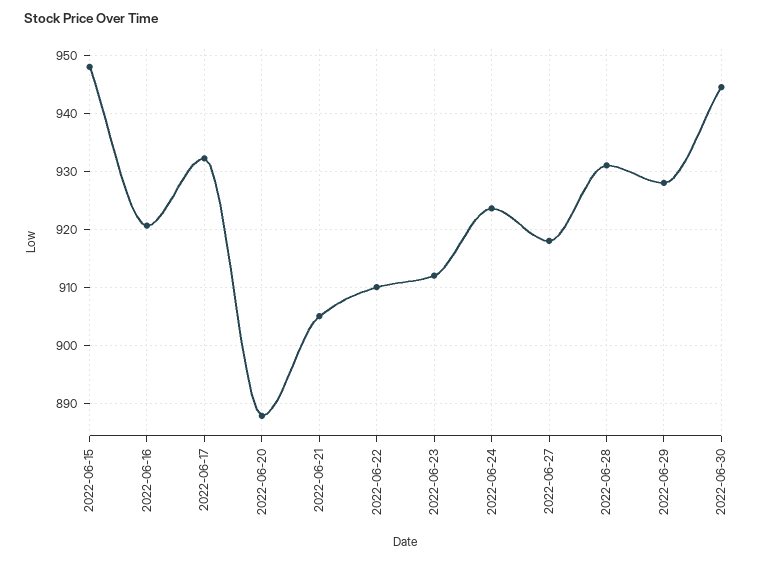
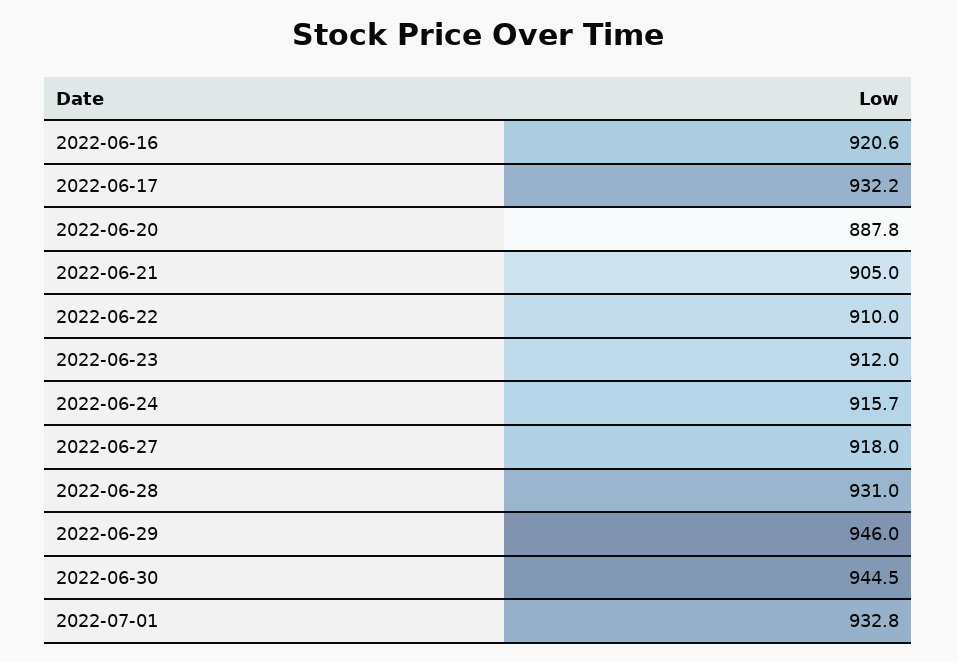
2022-06-15: 948 -> none
2022-06-24: 924 -> 915.7
2022-06-29: 928 -> 946
2022-07-01: none -> 932.8

